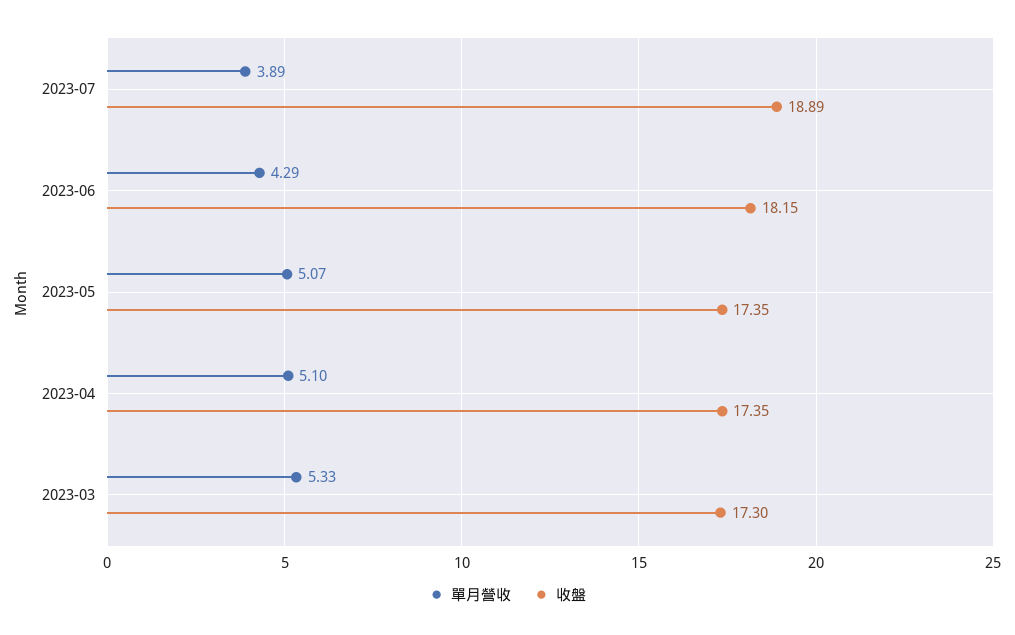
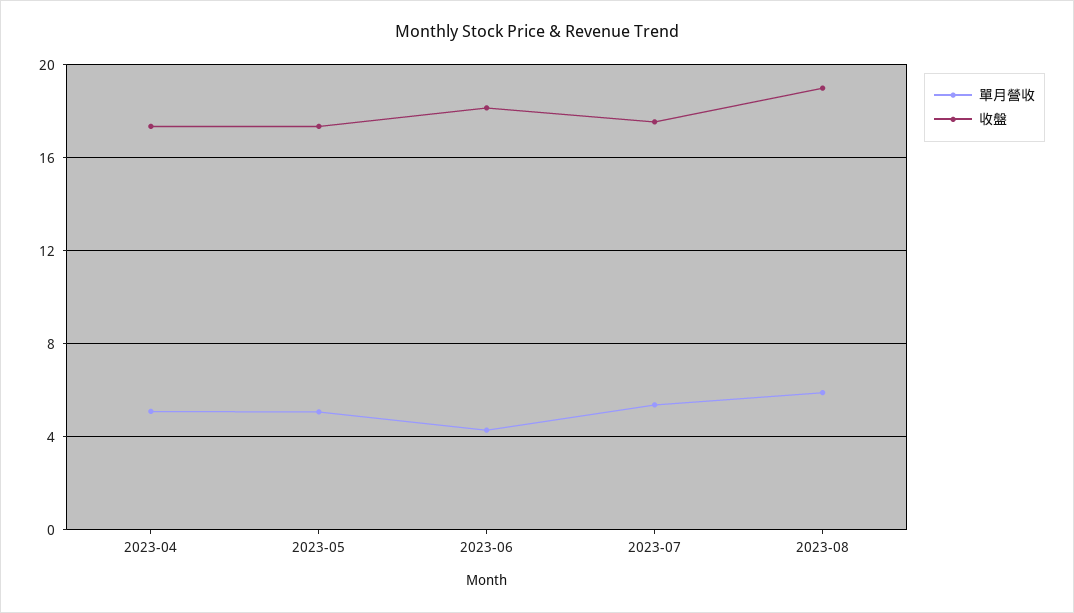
單月營收, 2023-07: 3.89 -> 5.5
收盤, 2023-07: 18.89 -> 17.5
單月營收, 2023-03: 5.33 -> none
收盤, 2023-03: 17.3 -> none
單月營收, 2023-08: none -> 6
收盤, 2023-08: none -> 19

